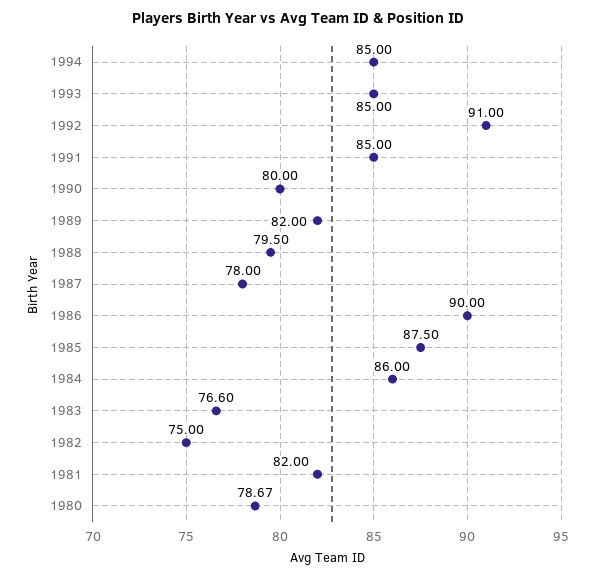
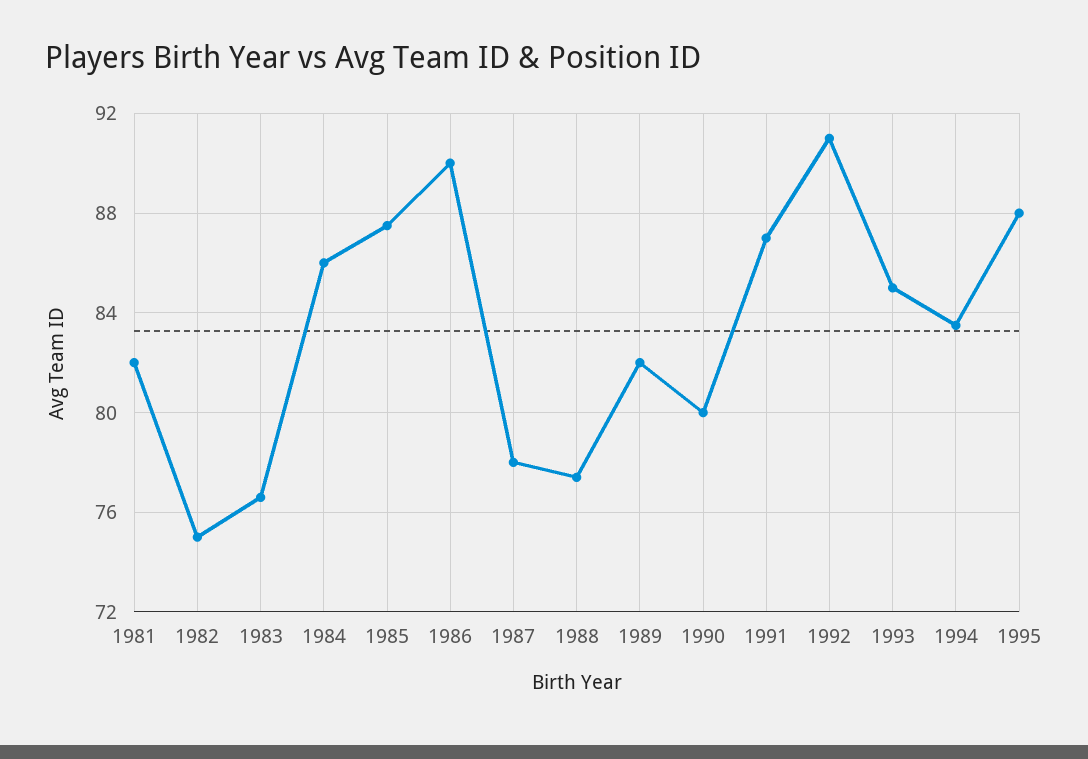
1994: 85 -> 83.5
1991: 85 -> 87
1988: 79.5 -> 77.5
1980: 78.67 -> none
1995: none -> 88

